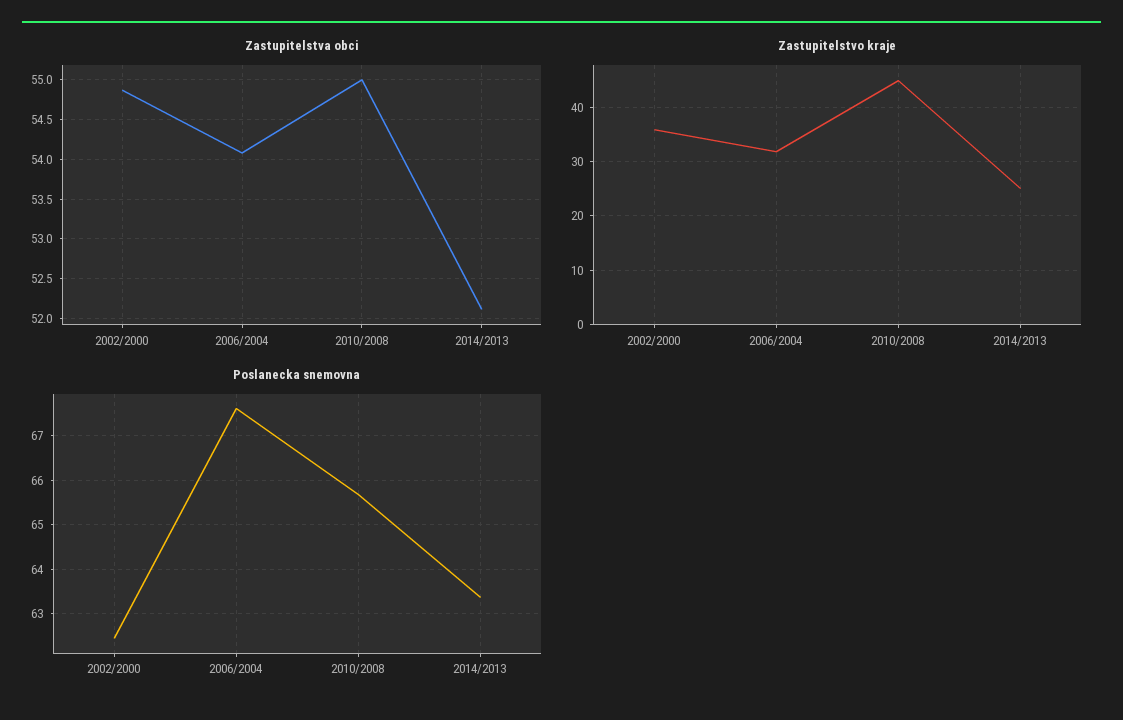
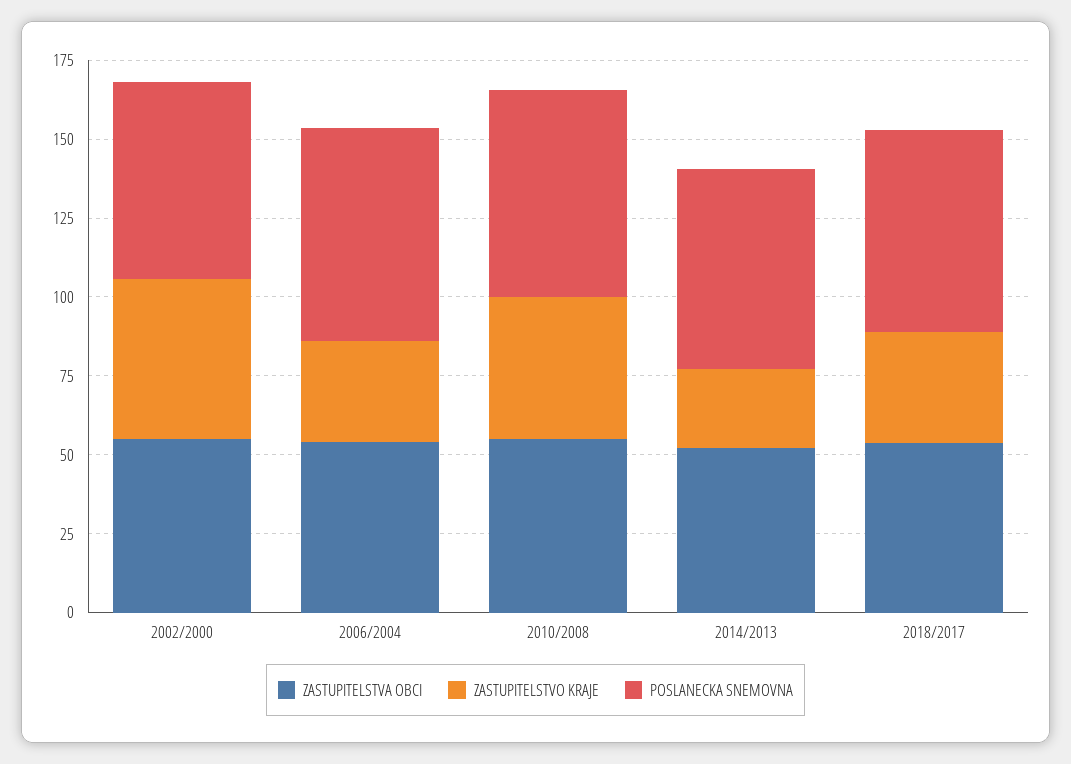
Zastupitelstvo kraje, 2002/2000: 36 -> 50
Zastupitelstva obci, 2018/2017: none -> 55
Zastupitelstvo kraje, 2018/2017: none -> 35
Poslanecka snemovna, 2018/2017: none -> 65

